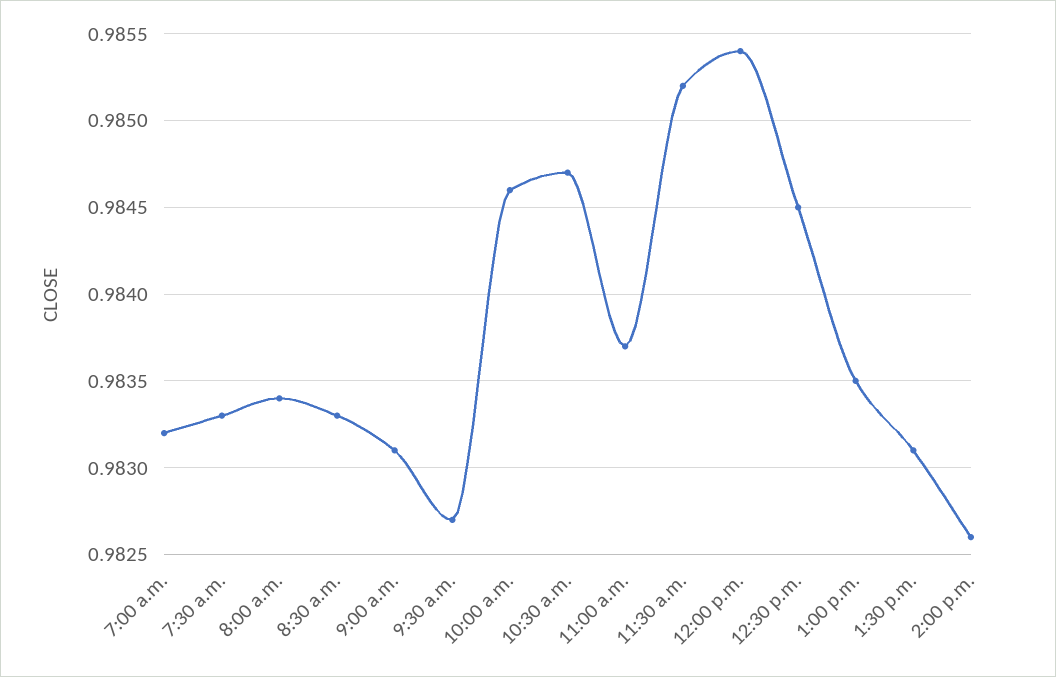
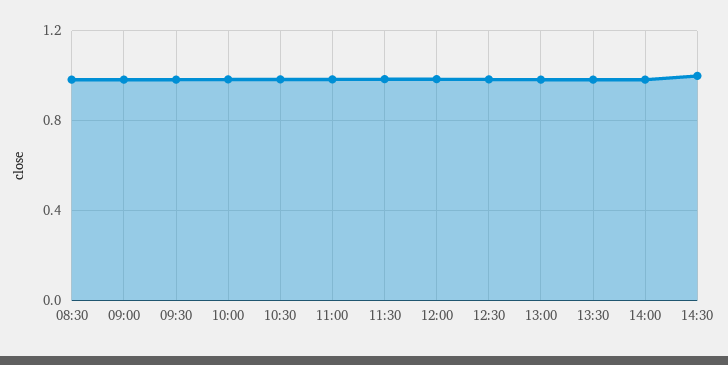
7:00 a.m.: 0.9832 -> none
7:30 a.m.: 0.9833 -> none
8:00 a.m.: 0.9834 -> none
14:30: none -> 1

